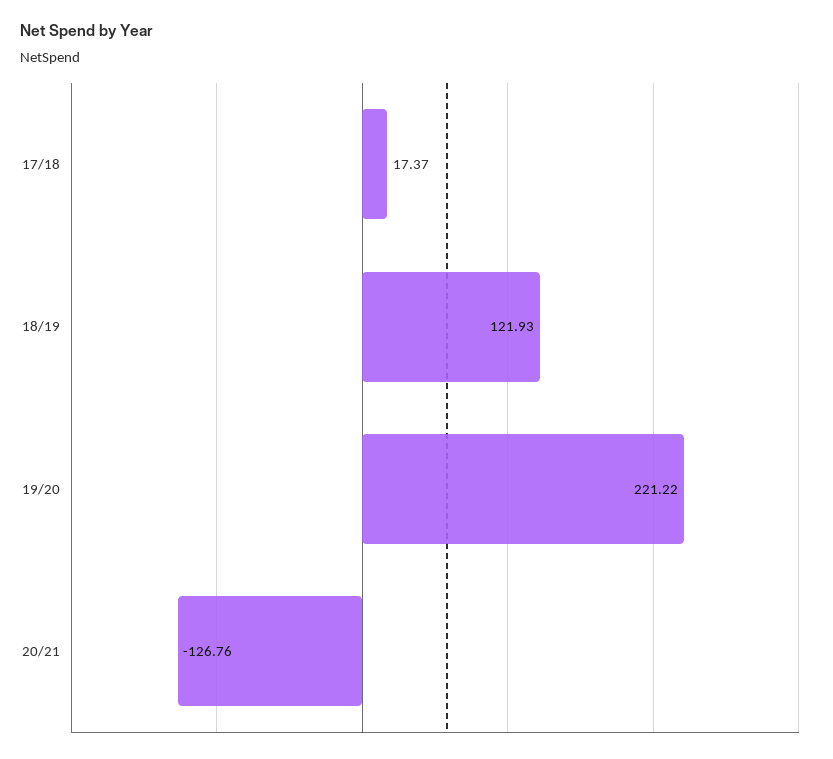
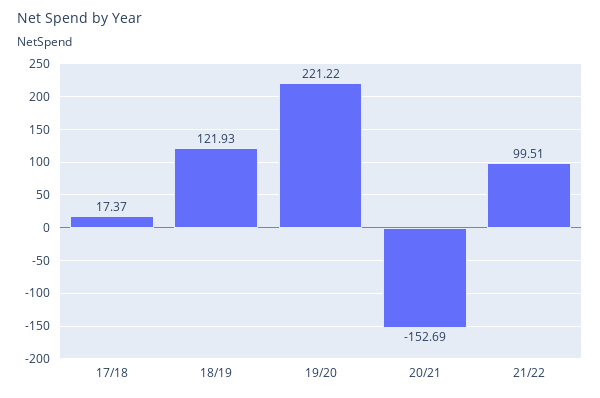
20/21: -126.76 -> -152.69
21/22: none -> 99.51

